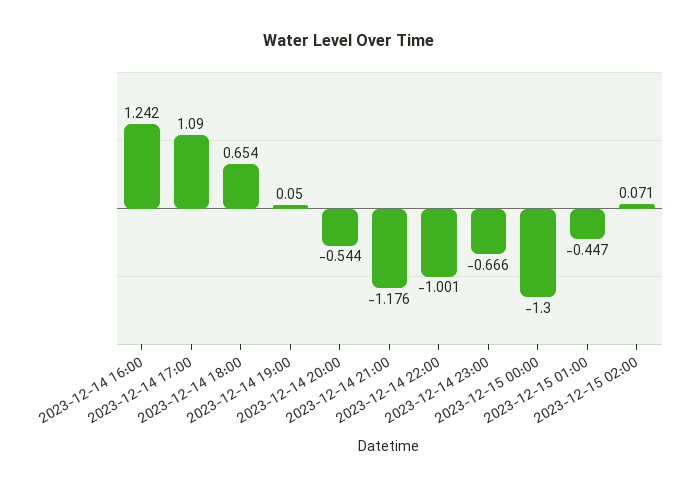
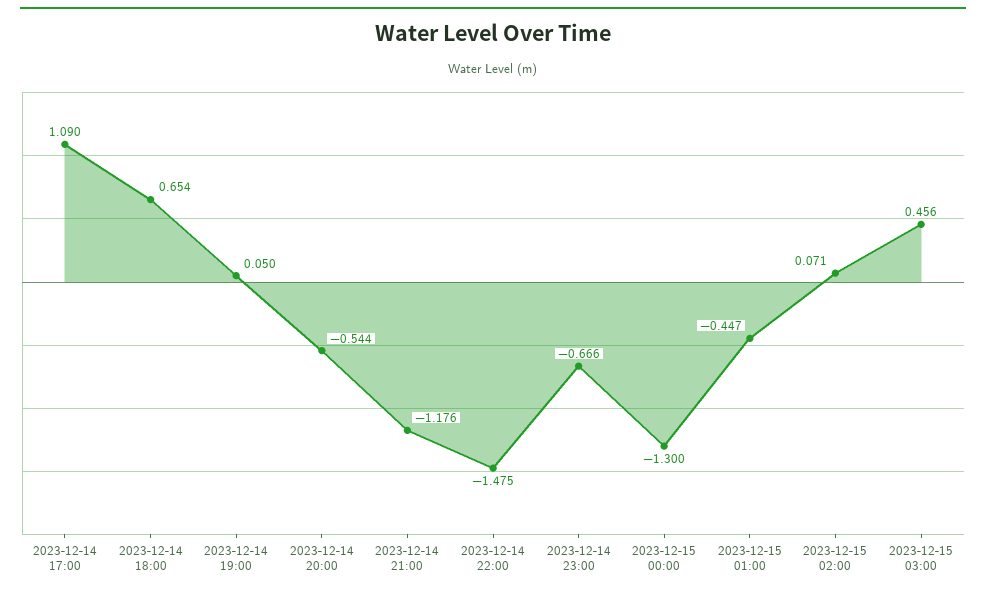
2023-12-14 16:00: 1.242 -> none
2023-12-14 22:00: -1.001 -> -1.475
2023-12-15 03:00: none -> 0.456

